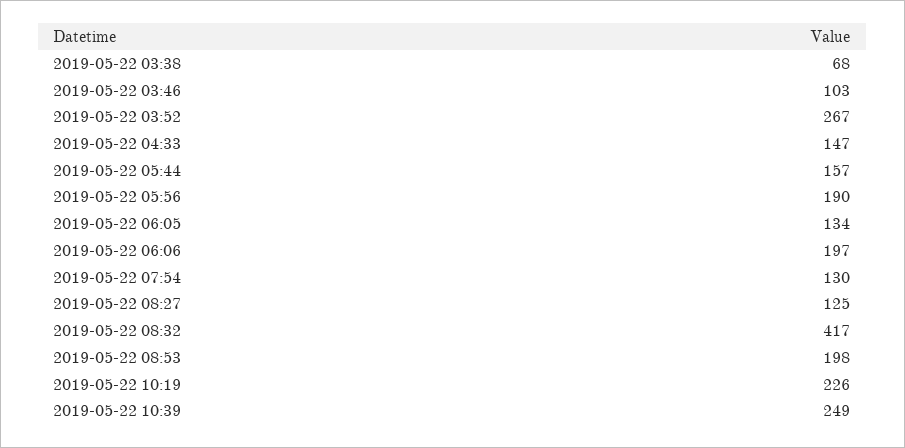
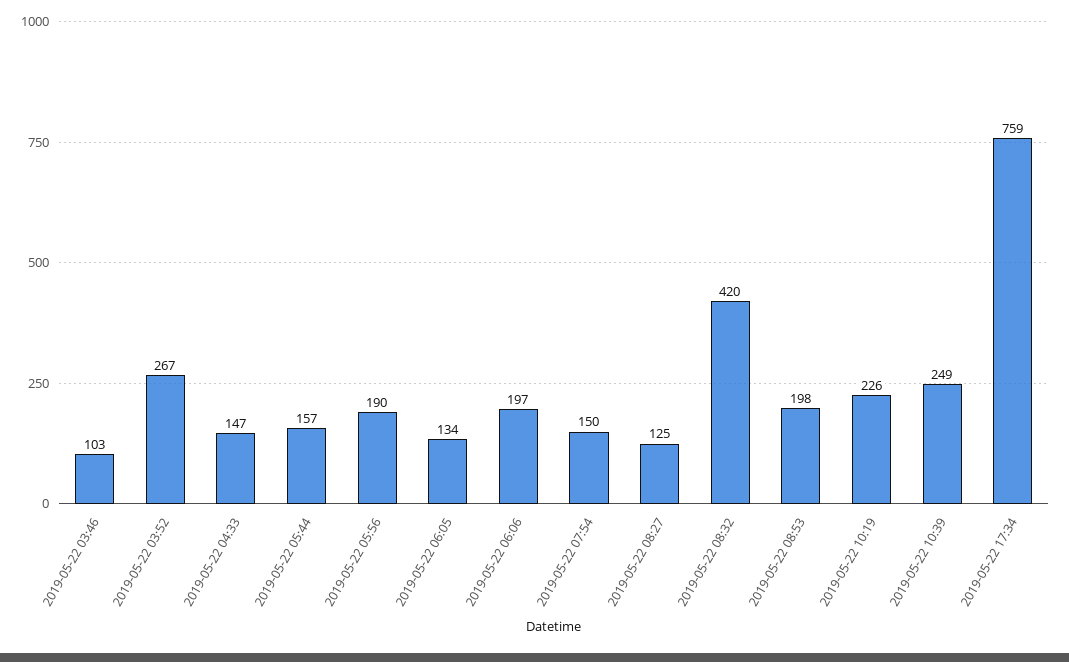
2019-05-22 03:38: 68 -> none
2019-05-22 07:54: 130 -> 150
2019-05-22 08:32: 417 -> 420
2019-05-22 17:34: none -> 759

